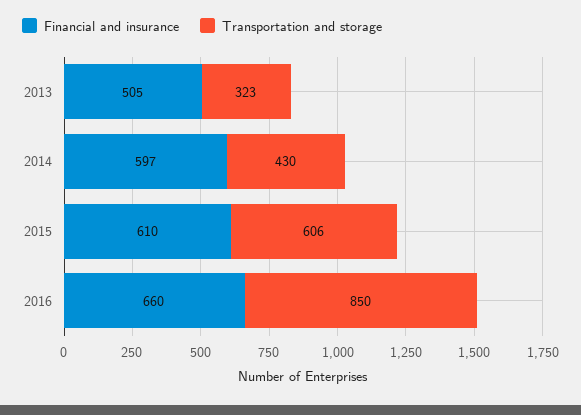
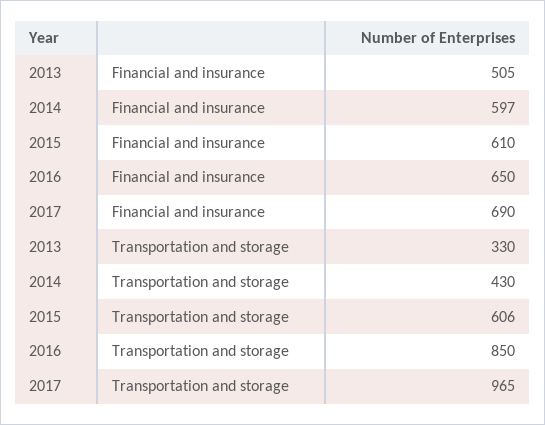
Transportation and storage, 2013: 323 -> 330
Financial and insurance, 2016: 660 -> 650
Financial and insurance, 2017: none -> 690
Transportation and storage, 2017: none -> 965

